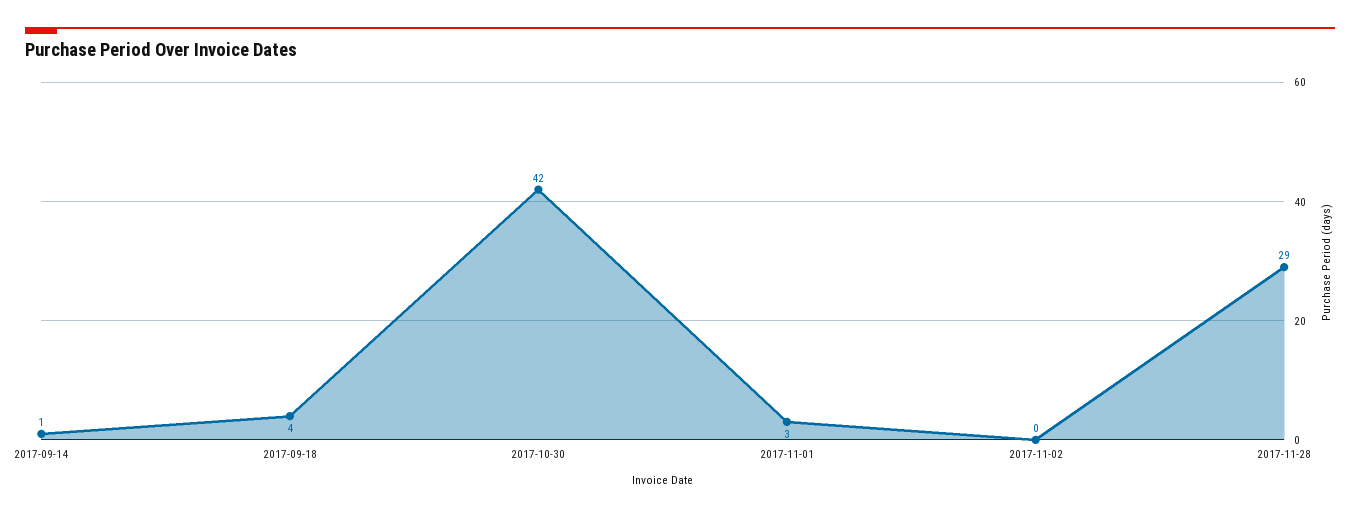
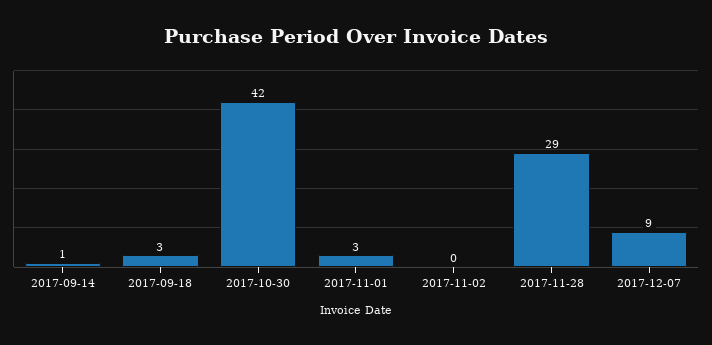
2017-09-18: 4 -> 3
2017-12-07: none -> 9

